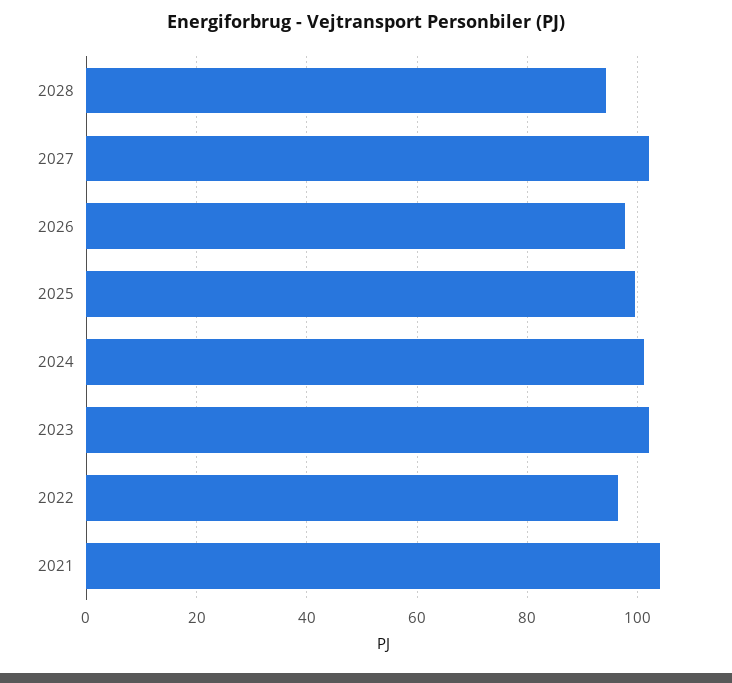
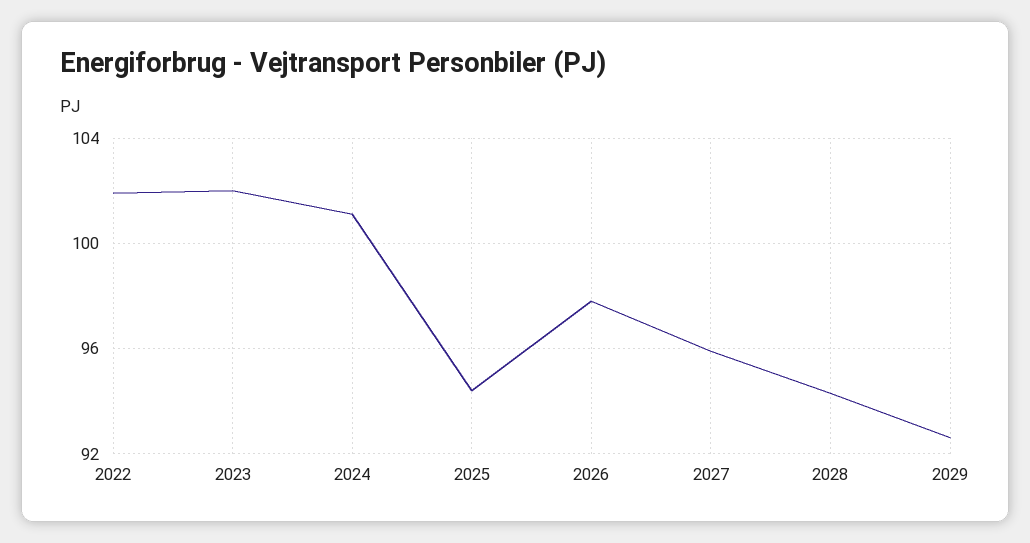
2027: 102 -> 96
2025: 100 -> 94.5
2022: 96 -> 102
2021: 104 -> none
2029: none -> 92.5

